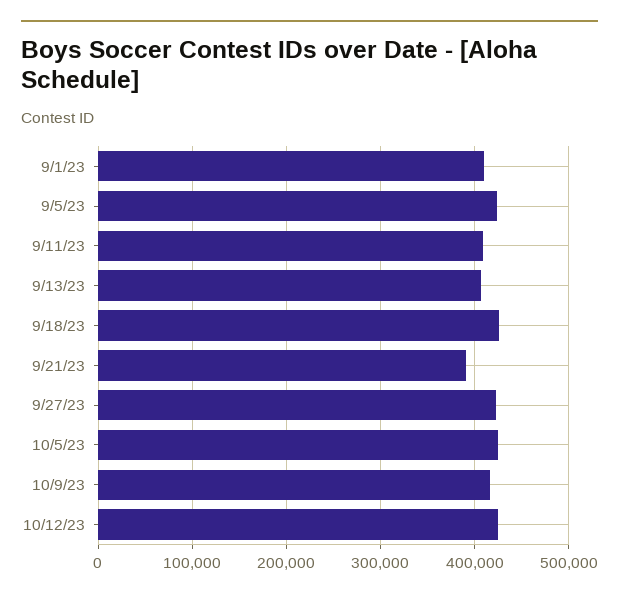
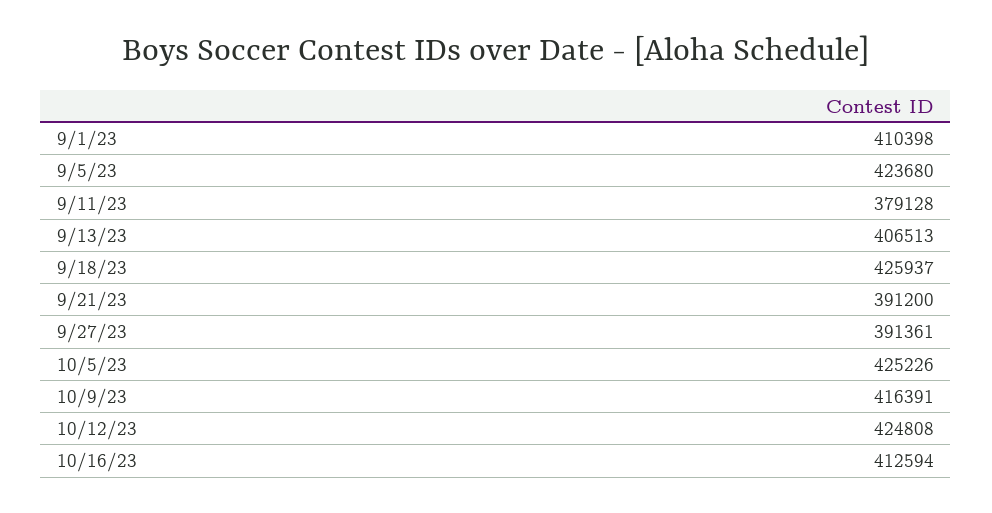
9/11/23: 410000 -> 379128
9/27/23: 420000 -> 391361
10/16/23: none -> 412594

